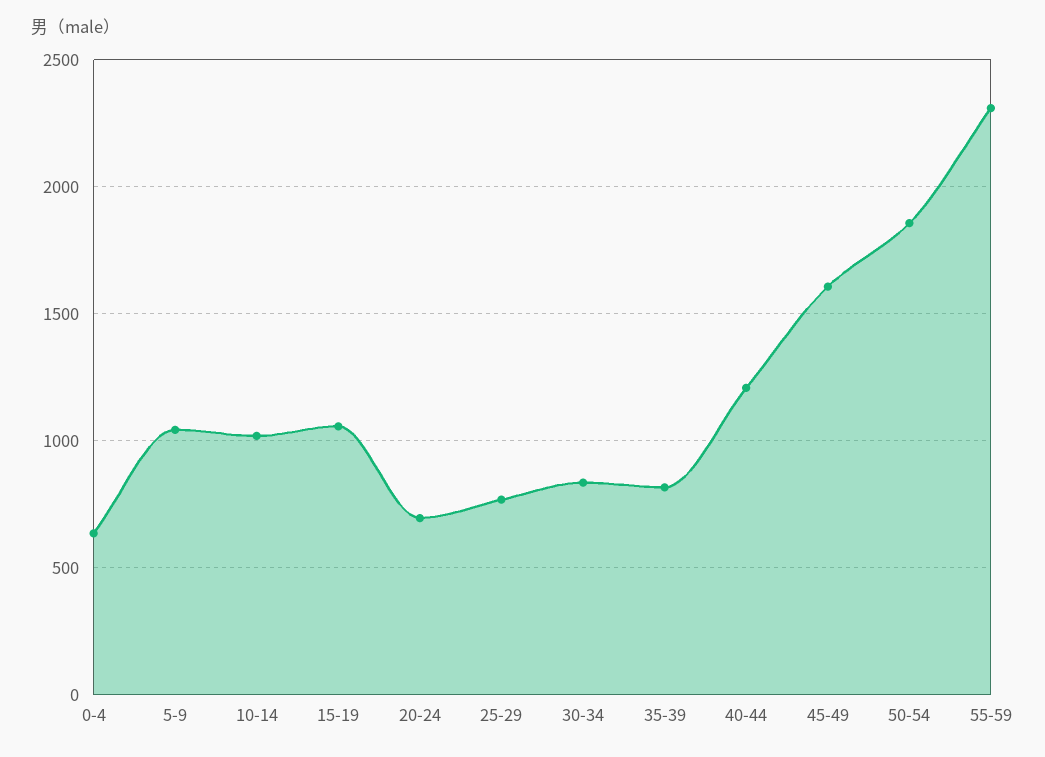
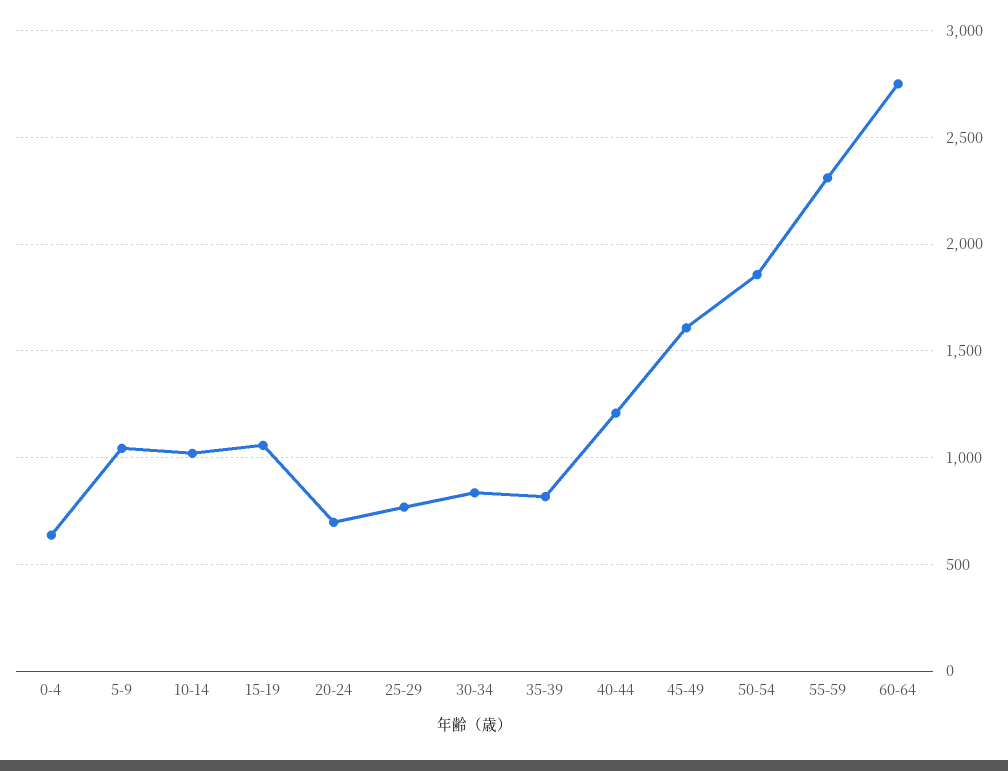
60-64: none -> 2750

